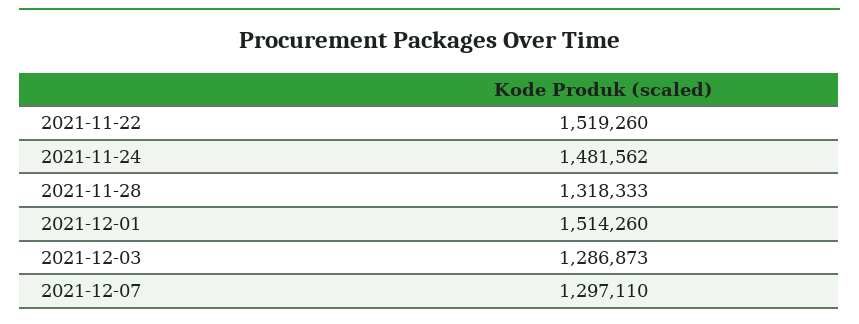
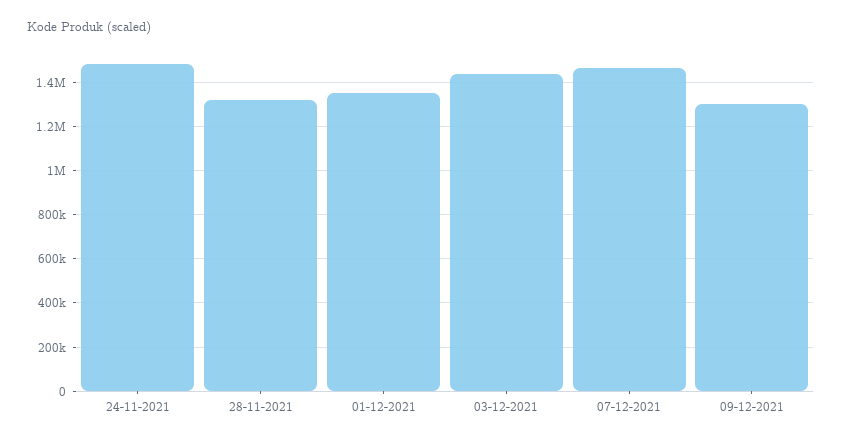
2021-11-22: 1519260 -> none
2021-12-01: 1514260 -> 1350000
2021-12-03: 1286873 -> 1450000
2021-12-07: 1297110 -> 1450000
09-12-2021: none -> 1300000

